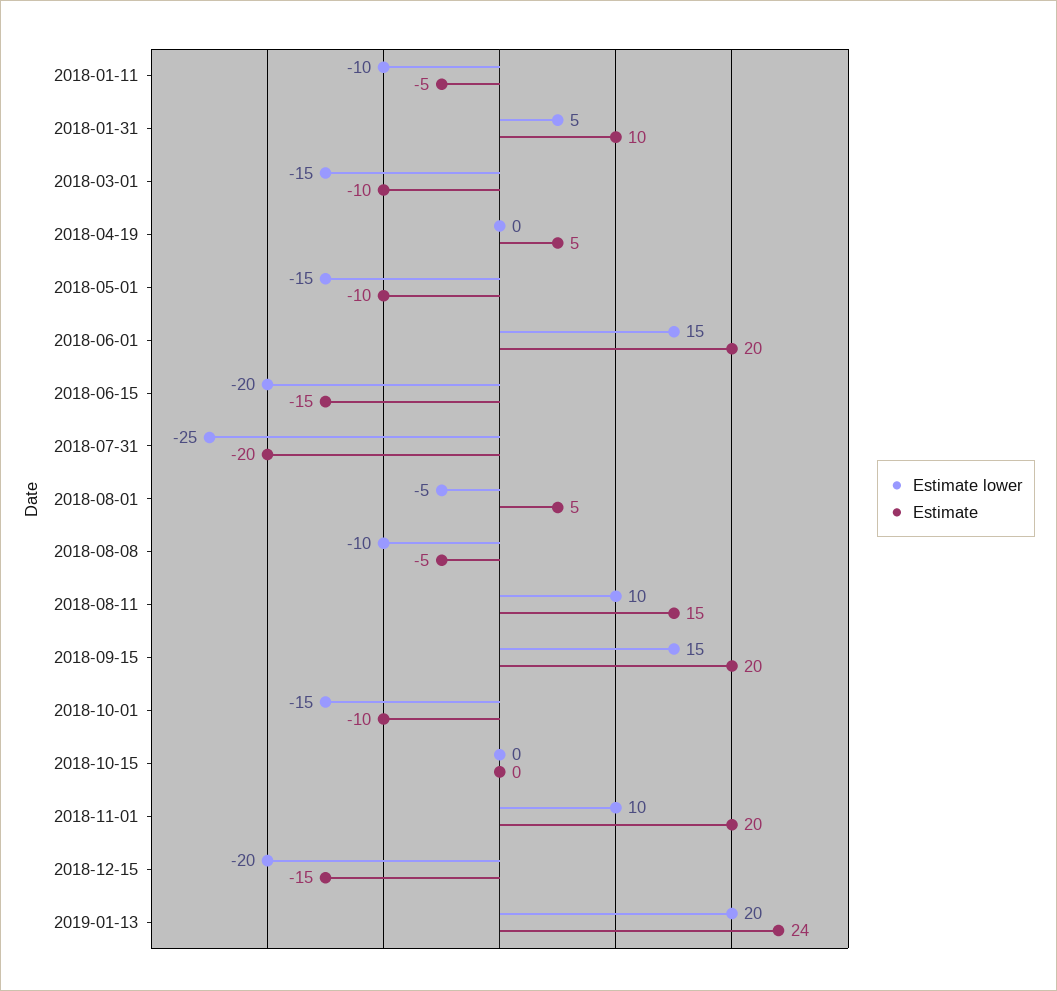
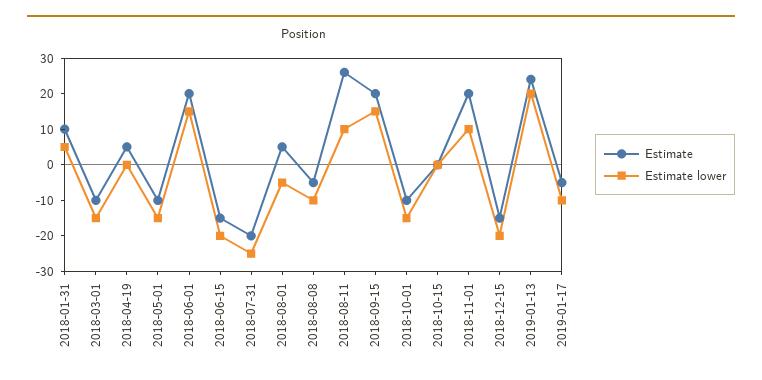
Estimate lower, 2018-01-11: -10 -> none
Estimate, 2018-01-11: -5 -> none
Estimate, 2018-08-11: 15 -> 25
Estimate, 2019-01-17: none -> -5
Estimate lower, 2019-01-17: none -> -10

